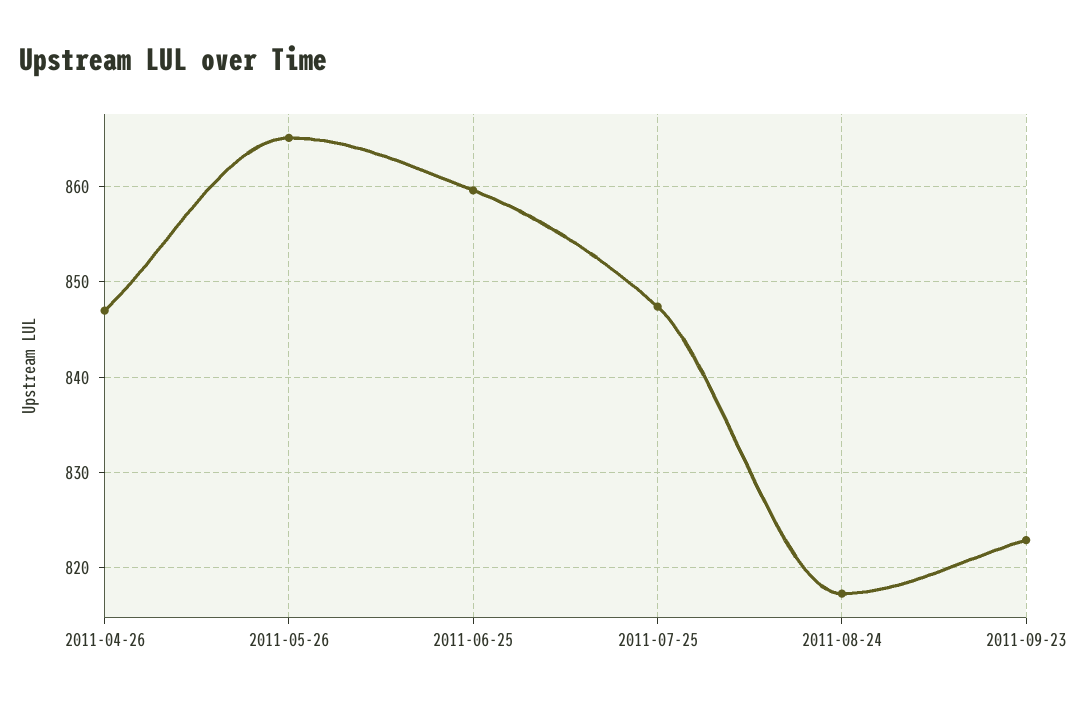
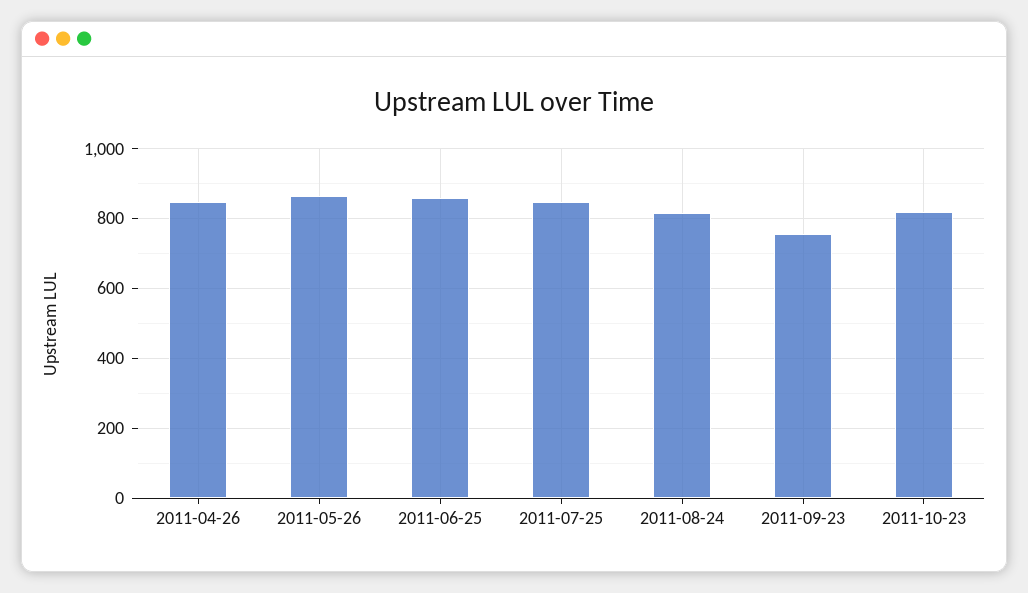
2011-09-23: 823 -> 760
2011-10-23: none -> 820

